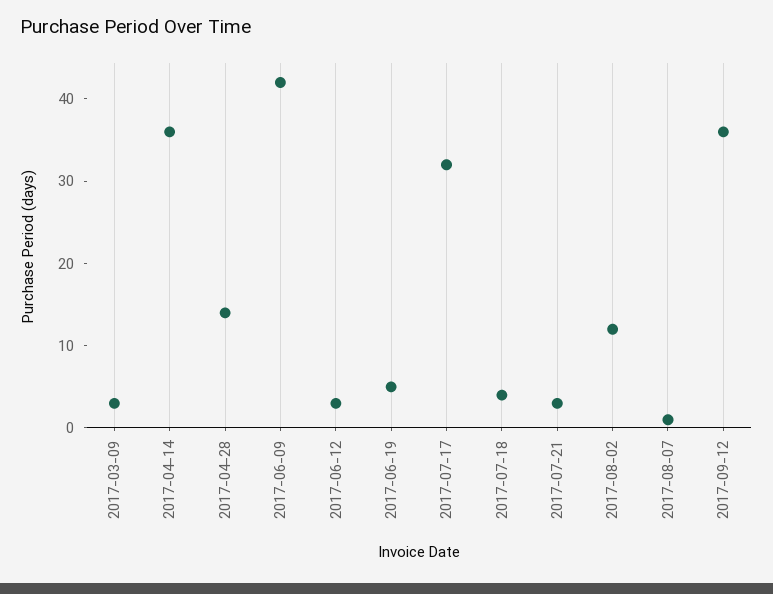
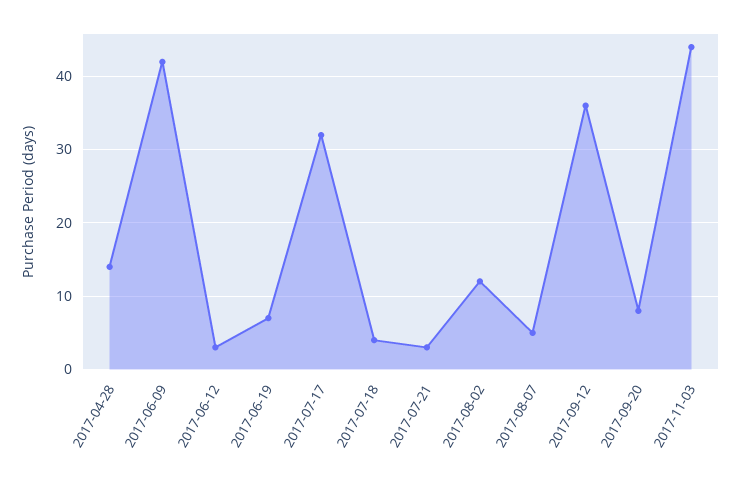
2017-03-09: 3 -> none
2017-04-14: 36 -> none
2017-06-19: 5 -> 7
2017-08-07: 1 -> 5
2017-09-20: none -> 8
2017-11-03: none -> 44

